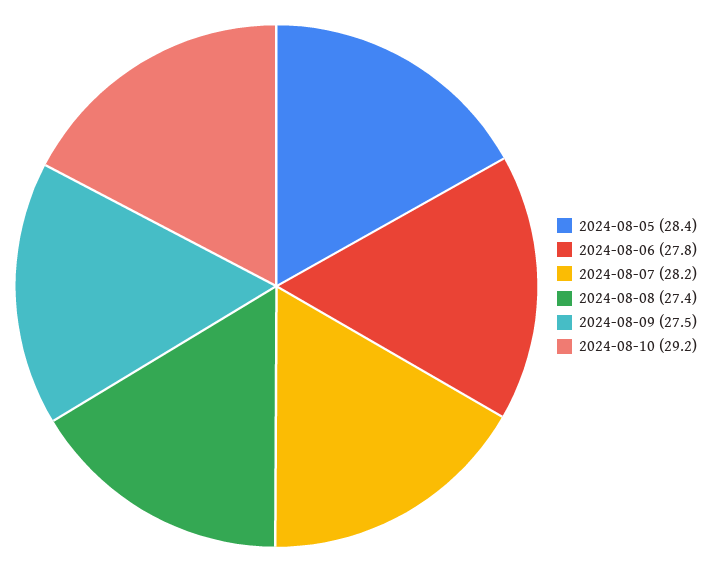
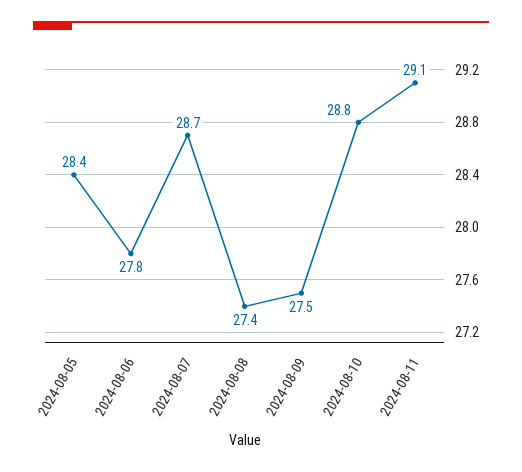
2024-08-07: 28.2 -> 28.7
2024-08-10: 29.2 -> 28.8
2024-08-11: none -> 29.1

